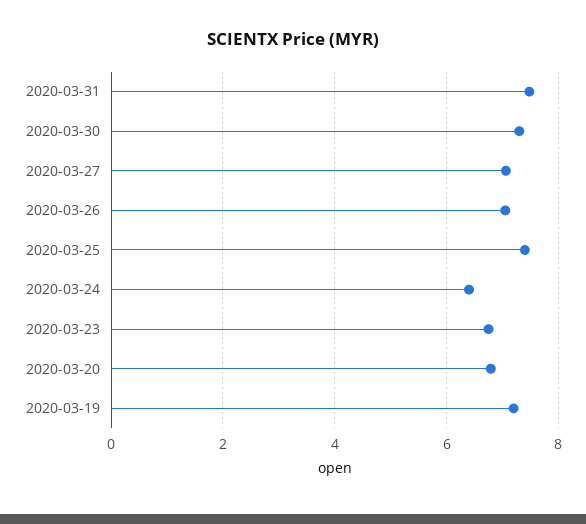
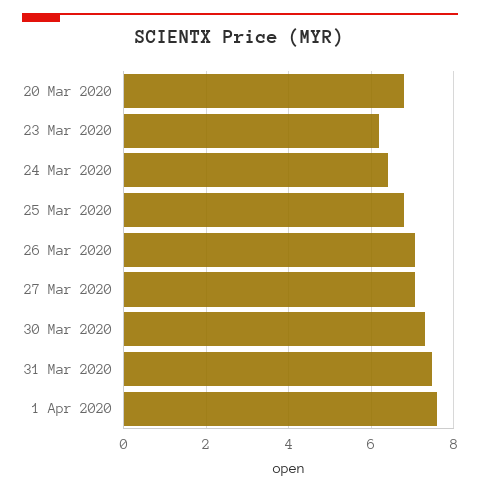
2020-03-25: 7.4 -> 6.8
2020-03-23: 6.8 -> 6.2
2020-03-19: 7.2 -> none
1 Apr 2020: none -> 7.6

